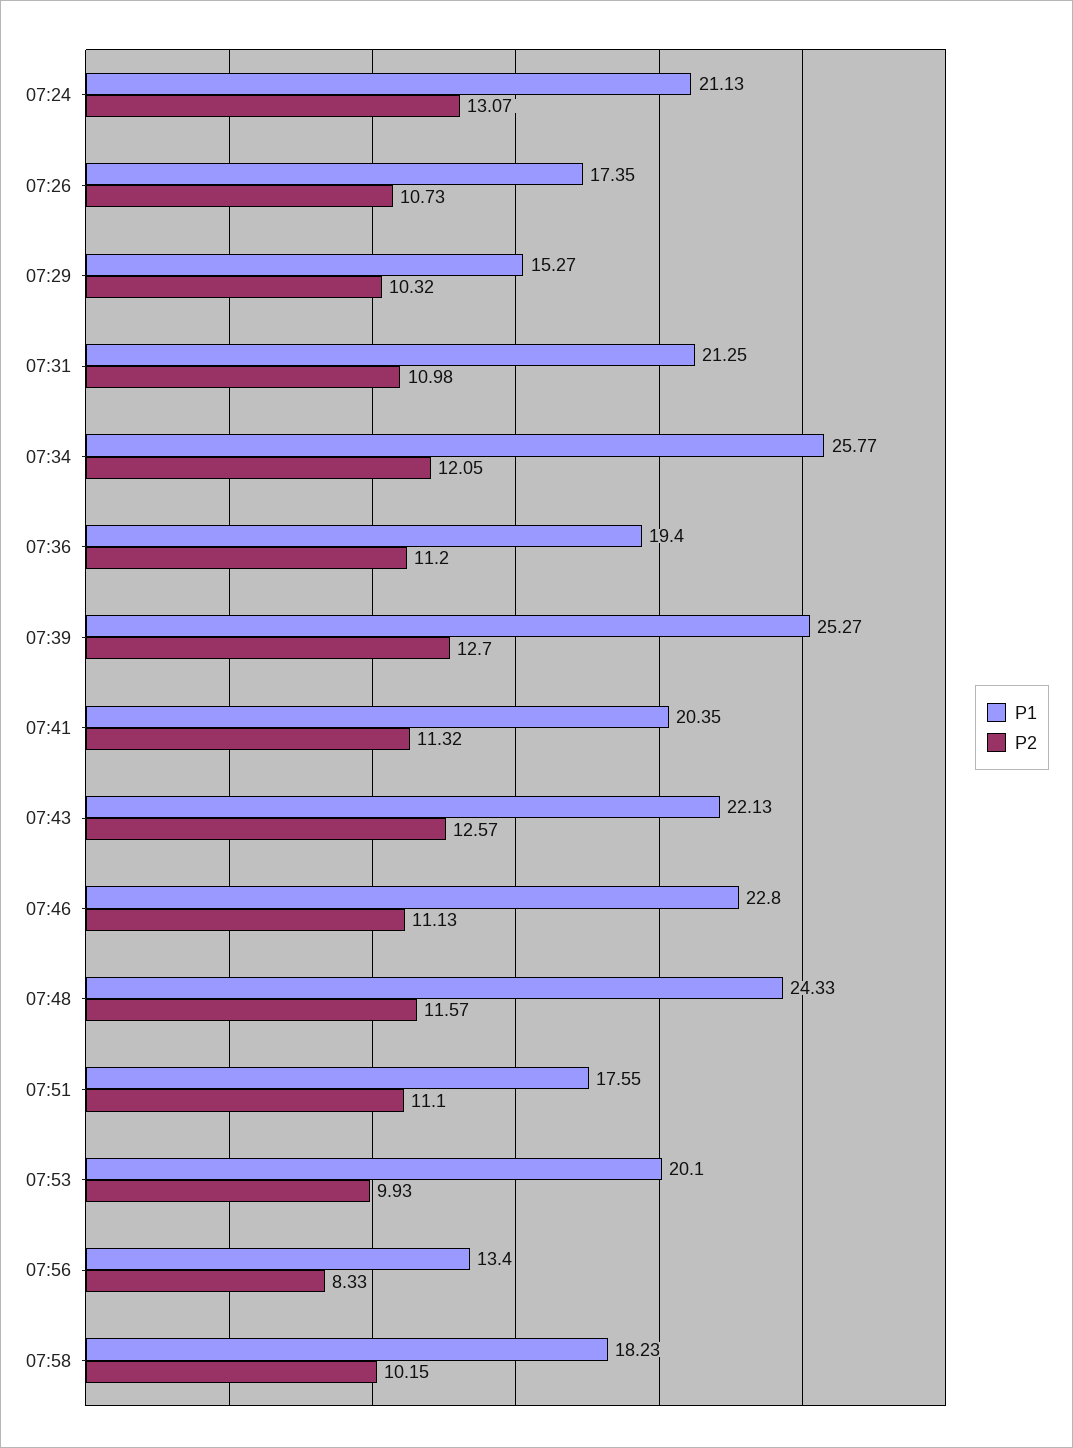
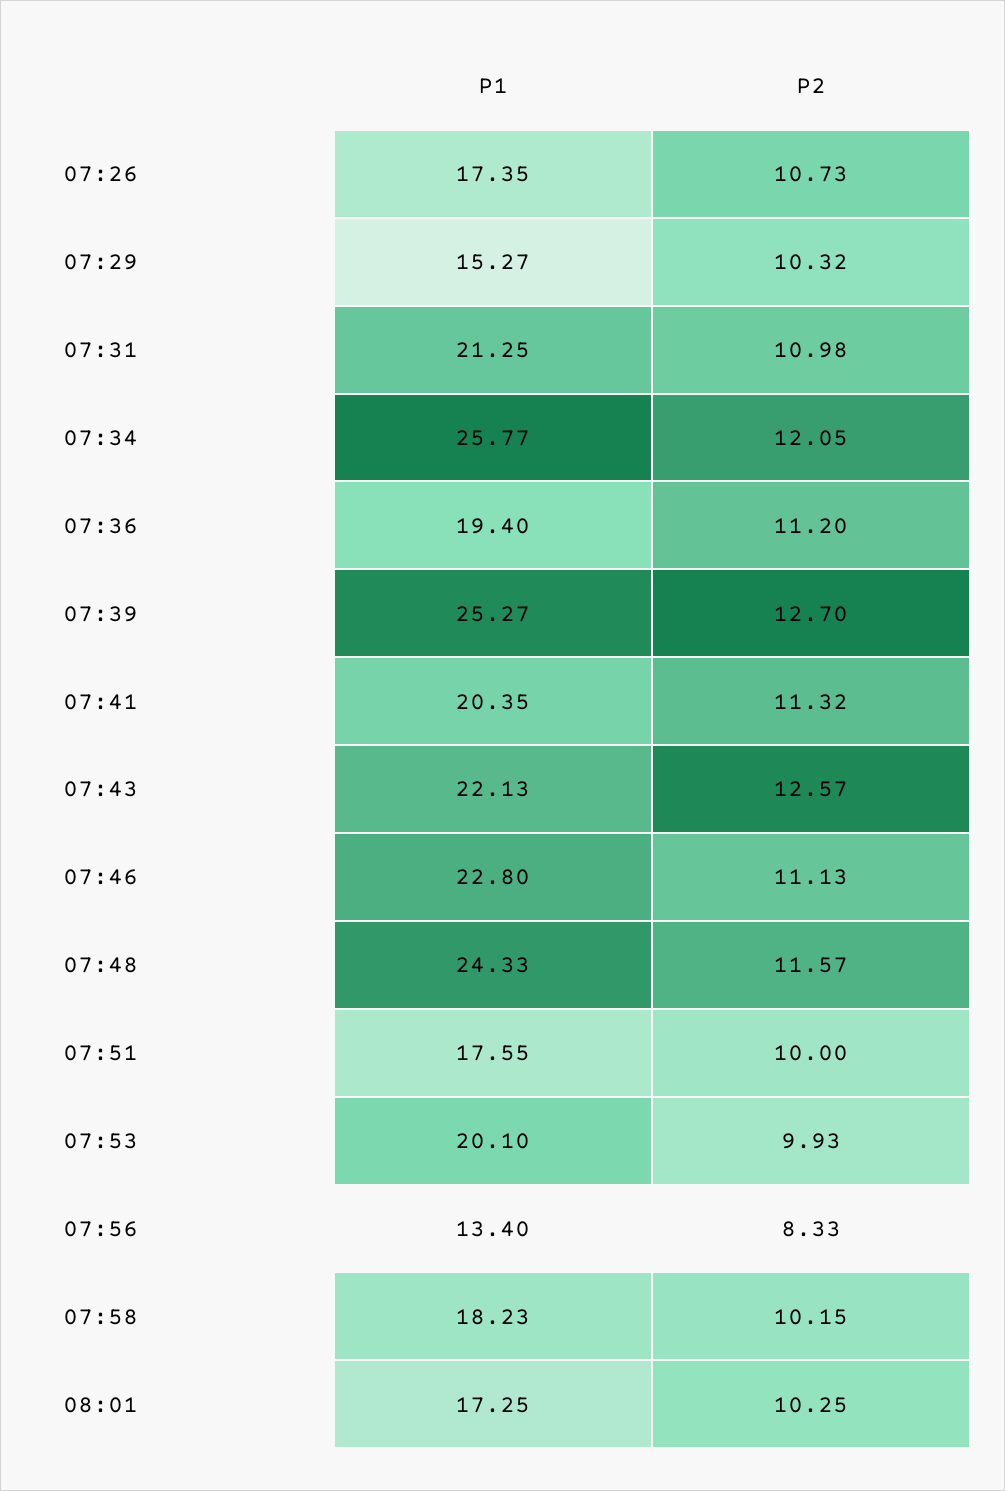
P1, 07:24: 21.13 -> none
P2, 07:24: 13.07 -> none
P2, 07:51: 11.1 -> 10
P1, 08:01: none -> 17.25
P2, 08:01: none -> 10.25

